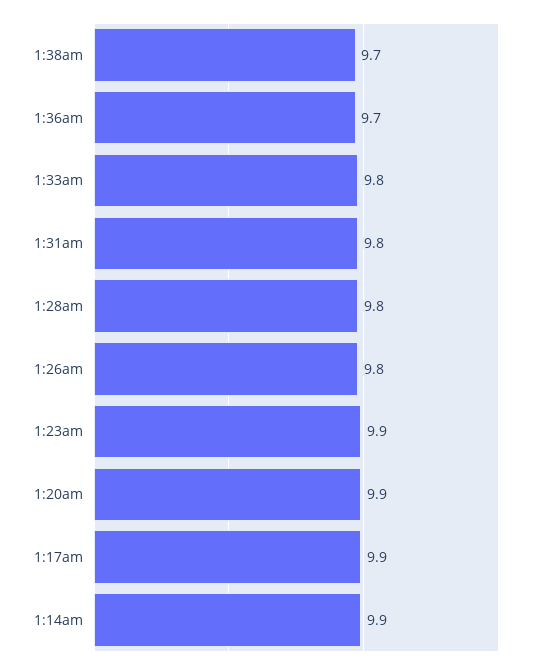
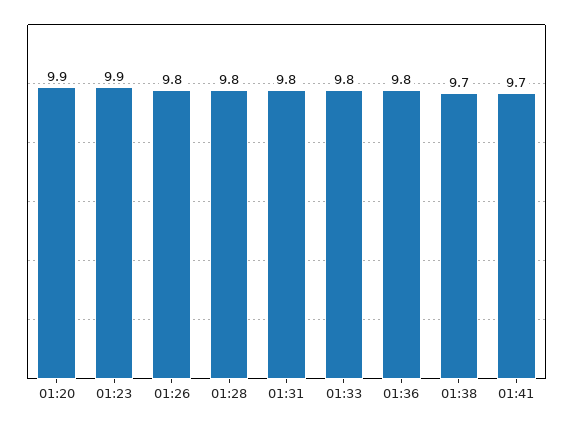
1:36am: 9.7 -> 9.8
1:17am: 9.9 -> none
1:14am: 9.9 -> none
01:41: none -> 9.7

